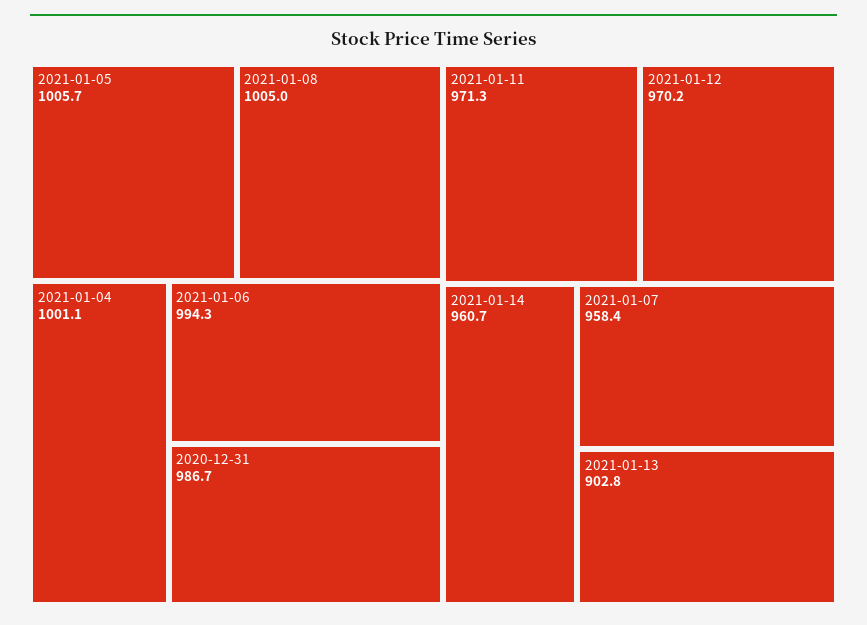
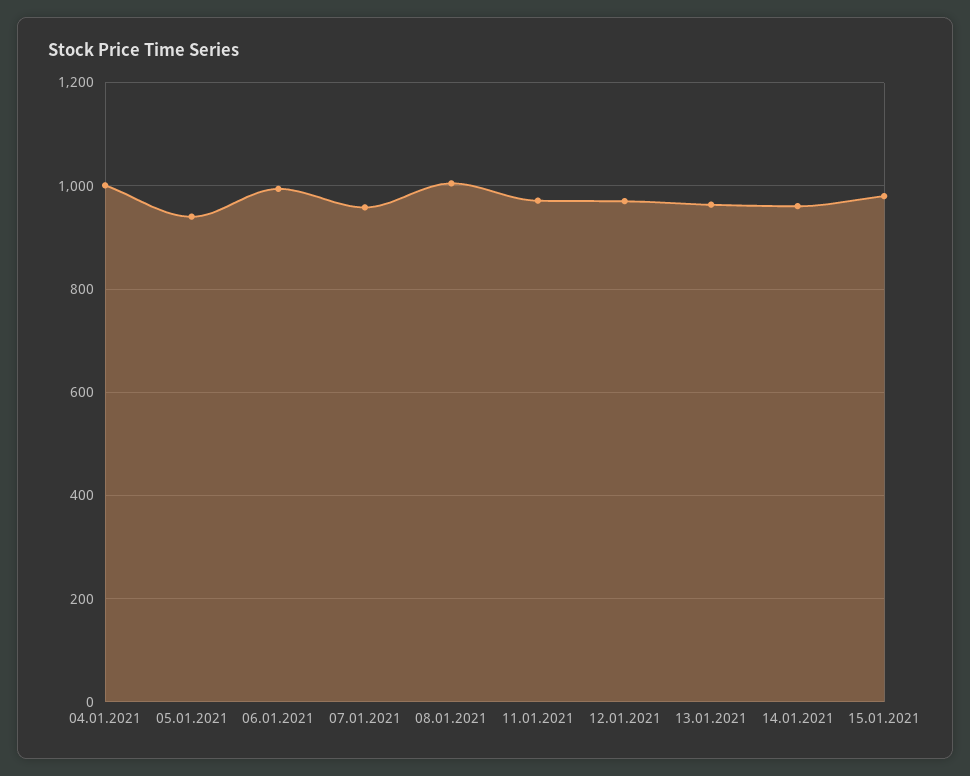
2021-01-05: 1005.7 -> 940
2020-12-31: 986.7 -> none
2021-01-13: 902.8 -> 960
15.01.2021: none -> 980

